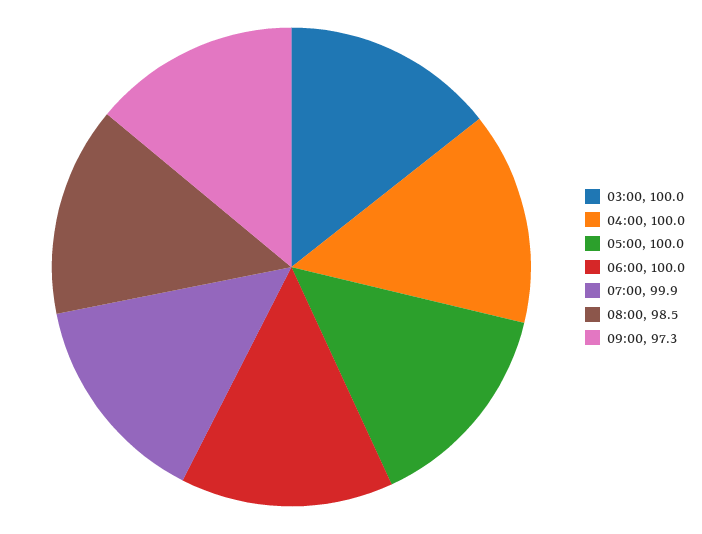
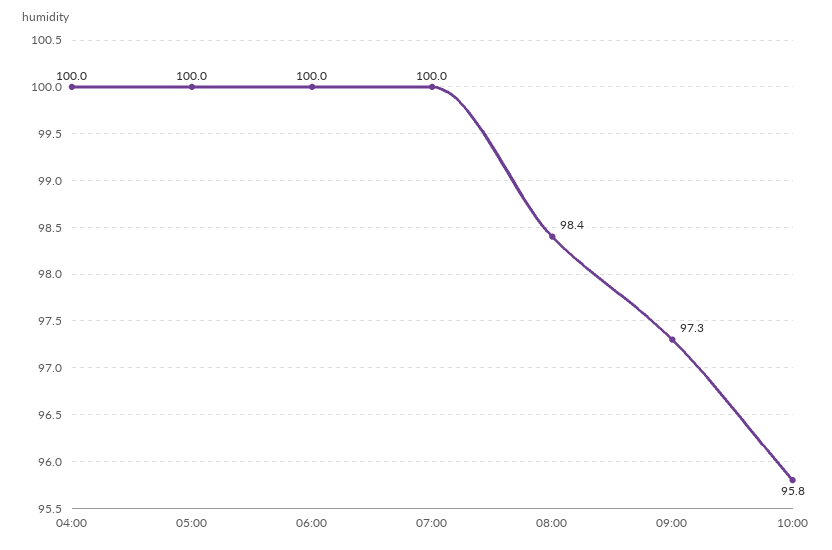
03:00: 100 -> none
07:00: 99.9 -> 100
08:00: 98.5 -> 98.4
10:00: none -> 95.8

